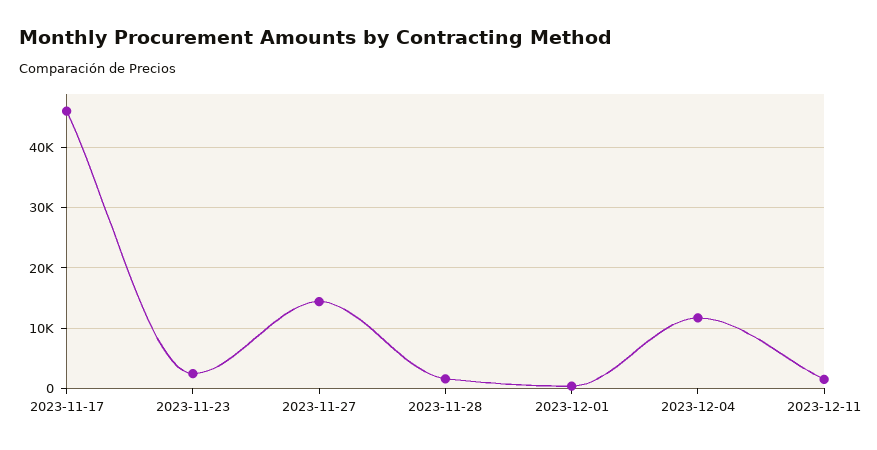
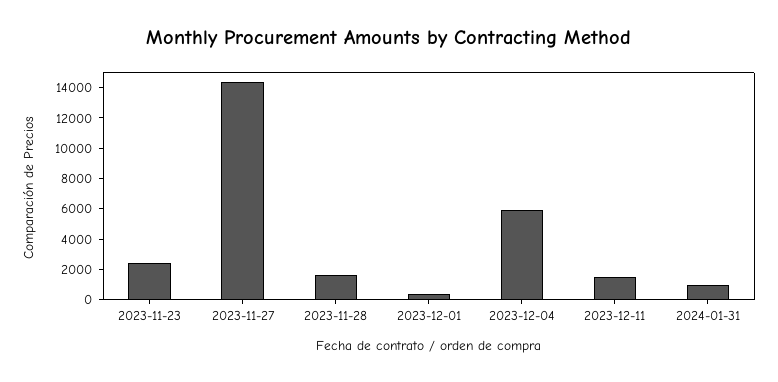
2023-11-17: 46000 -> none
2023-12-04: 12000 -> 6000
2024-01-31: none -> 1000

